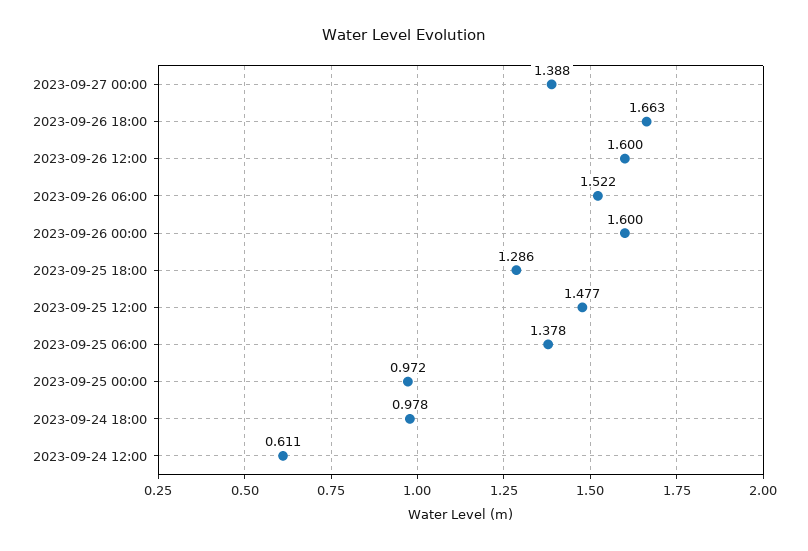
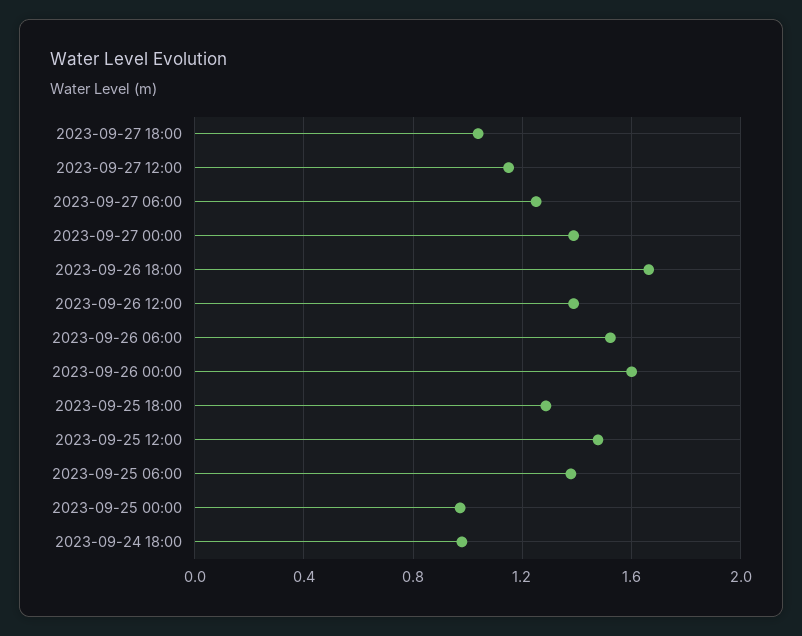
2023-09-26 12:00: 1.6 -> 1.4
2023-09-24 12:00: 0.611 -> none
2023-09-27 18:00: none -> 1.05
2023-09-27 12:00: none -> 1.15
2023-09-27 06:00: none -> 1.25

